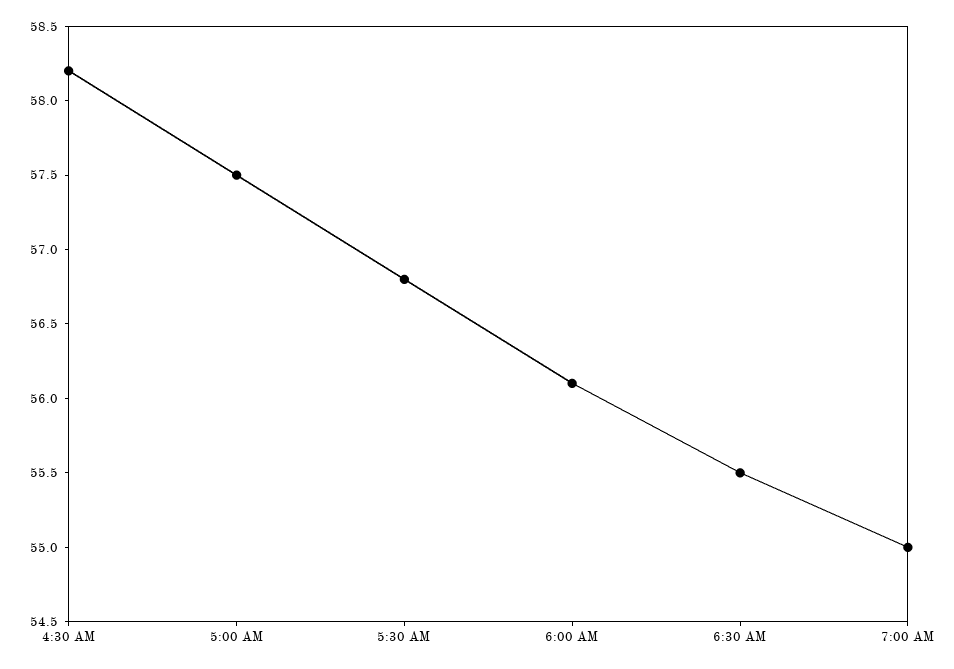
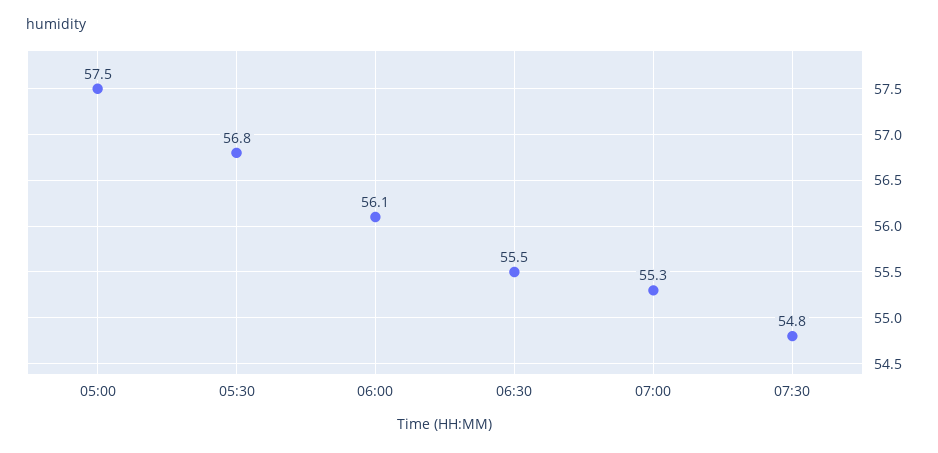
4:30 AM: 58.2 -> none
7:00 AM: 55 -> 55.3
07:30: none -> 54.8

